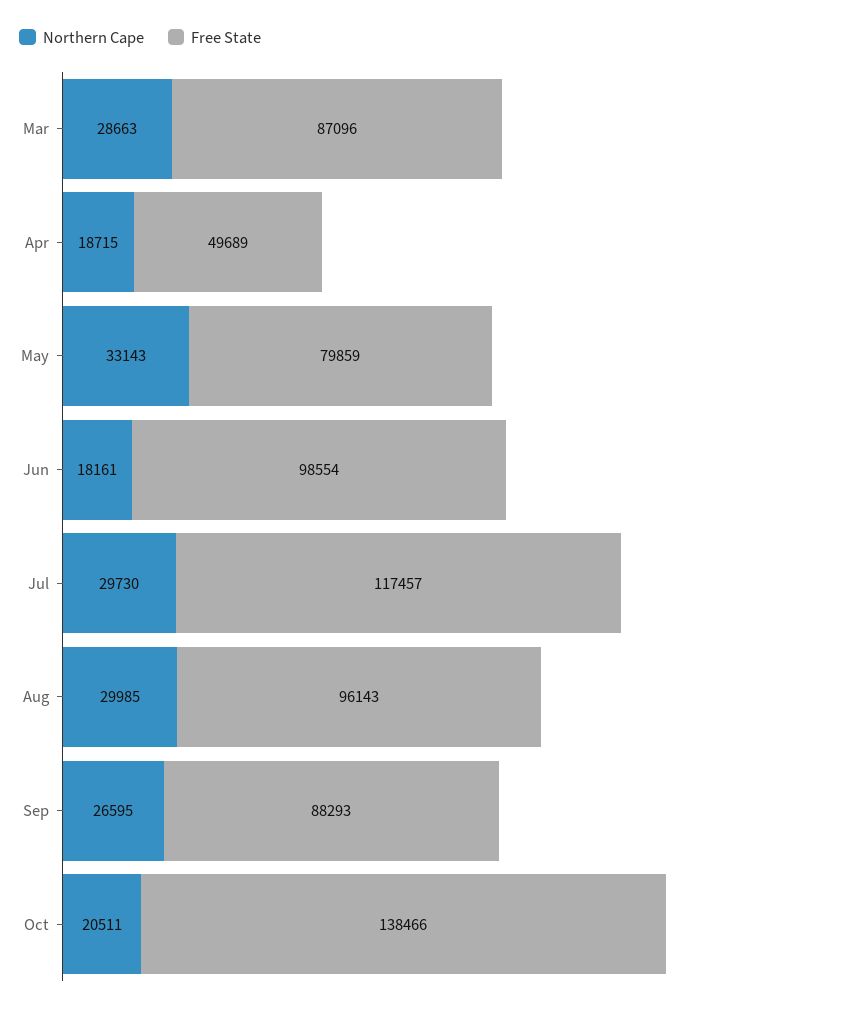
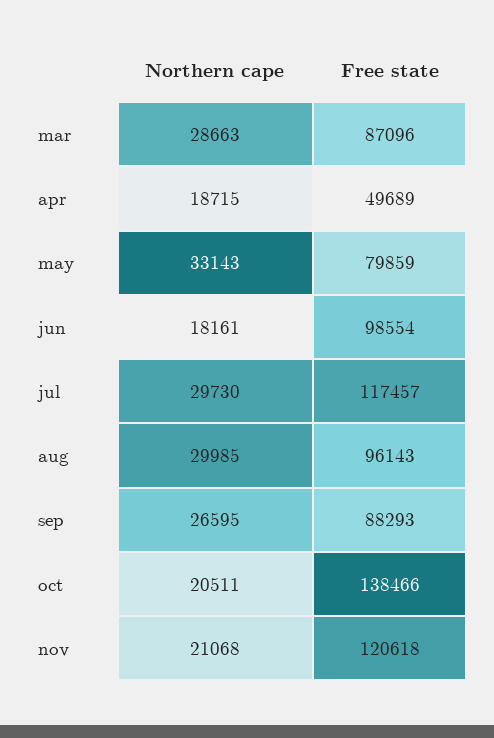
Northern Cape, nov: none -> 21068
Free State, nov: none -> 120618

